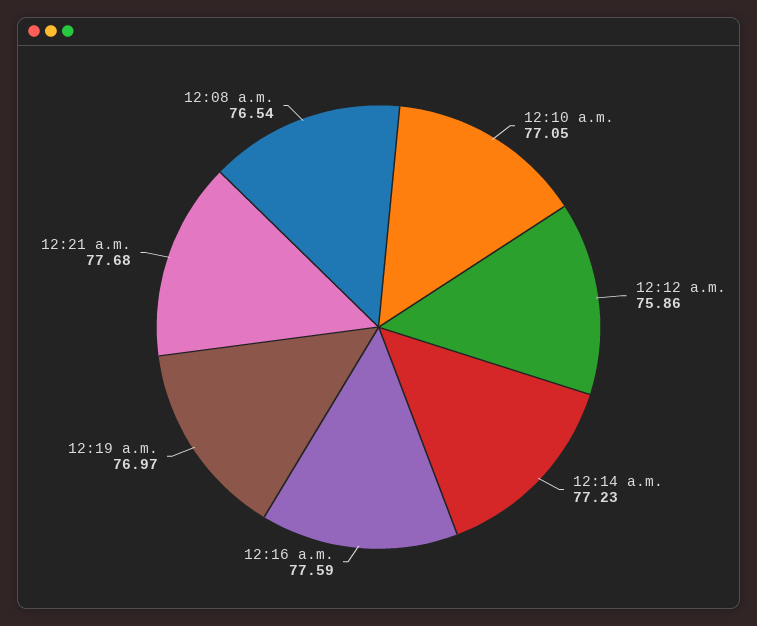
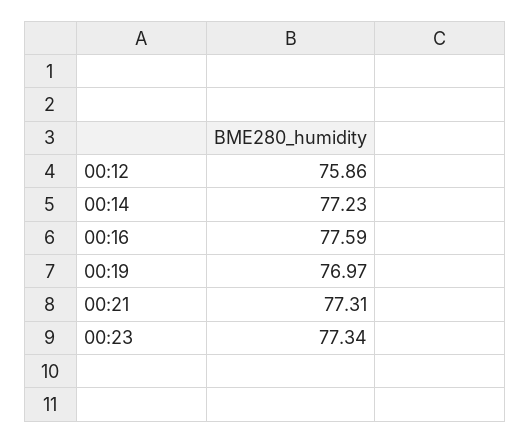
12:10 a.m.: 77.05 -> none
12:21 a.m.: 77.68 -> 77.31
12:08 a.m.: 76.54 -> none
00:23: none -> 77.34

